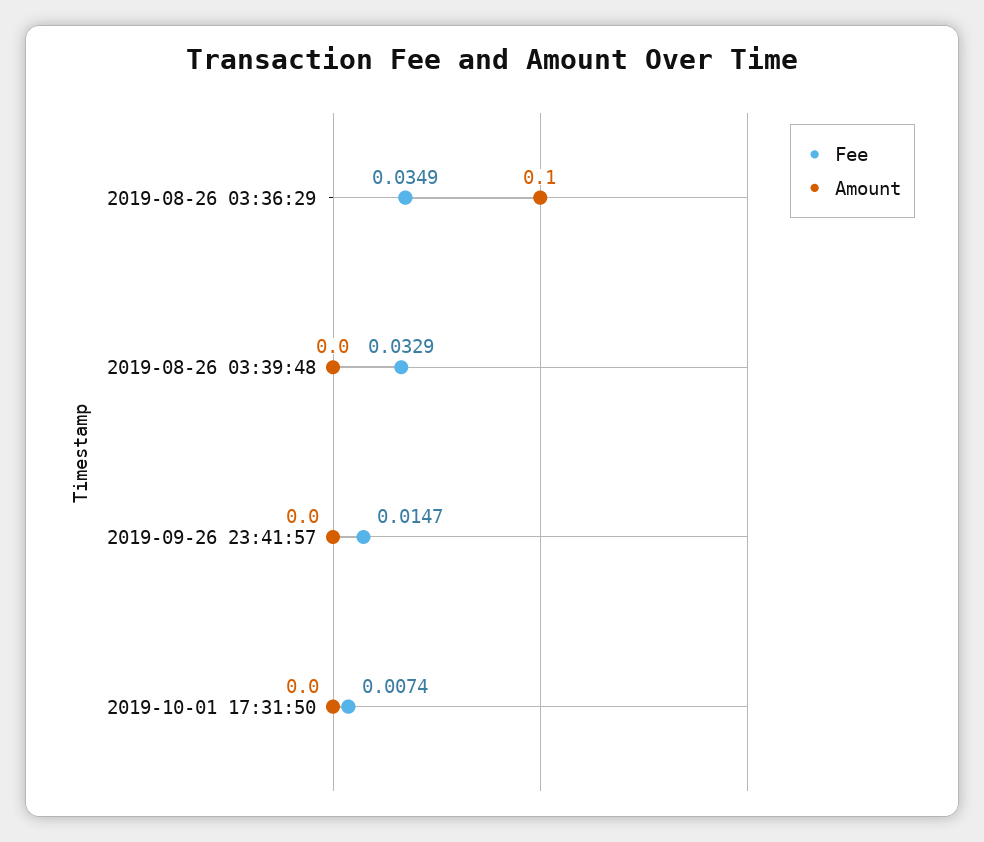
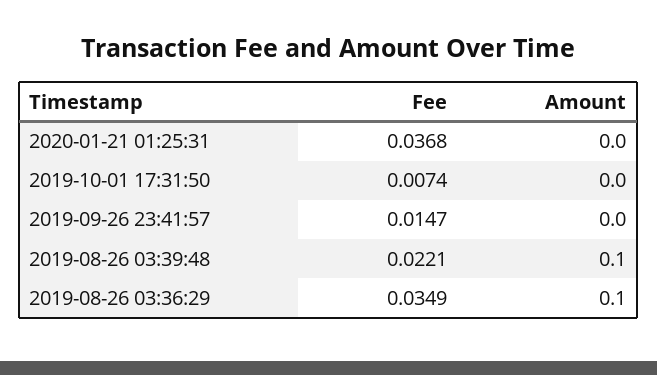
Fee, 2019-08-26 03:39:48: 0.0329 -> 0.0221
Amount, 2019-08-26 03:39:48: 0 -> 0.1
Fee, 2020-01-21 01:25:31: none -> 0.0368
Amount, 2020-01-21 01:25:31: none -> 0

